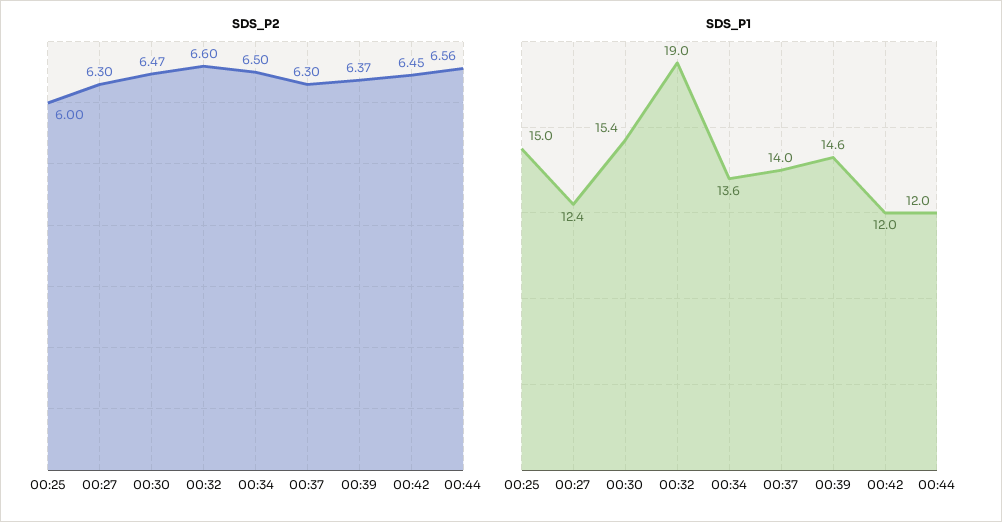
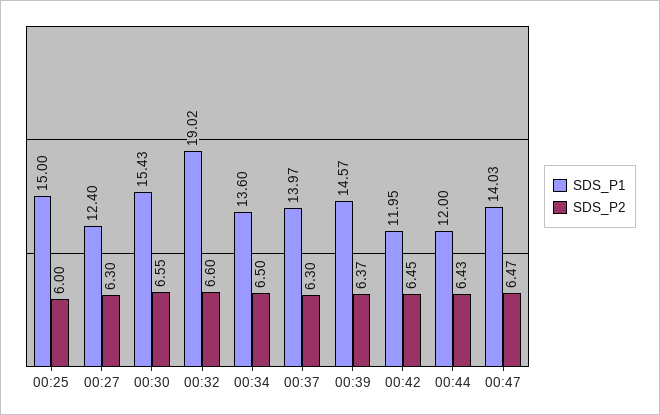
SDS_P2, 00:30: 6.47 -> 6.55
SDS_P2, 00:44: 6.56 -> 6.43
SDS_P1, 00:47: none -> 14.03
SDS_P2, 00:47: none -> 6.47

